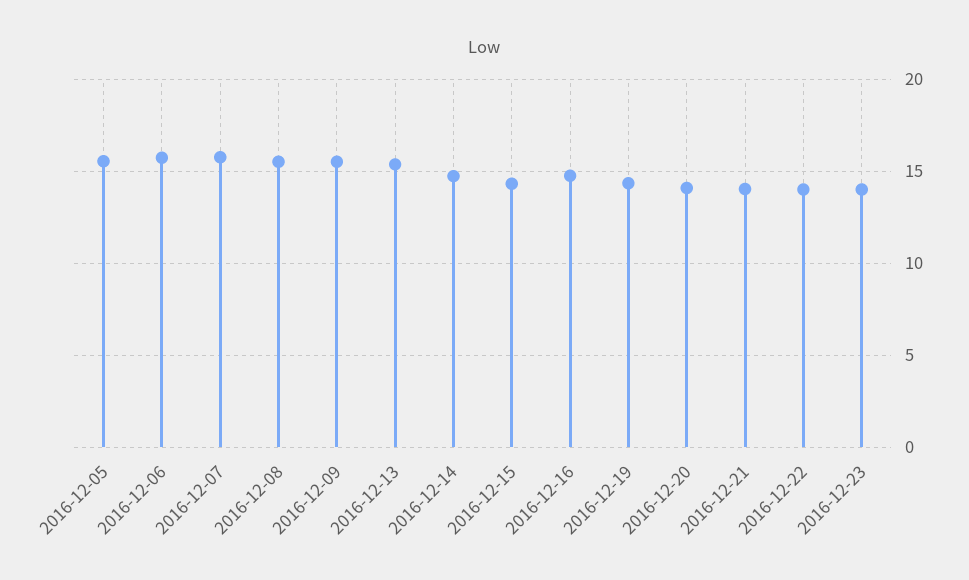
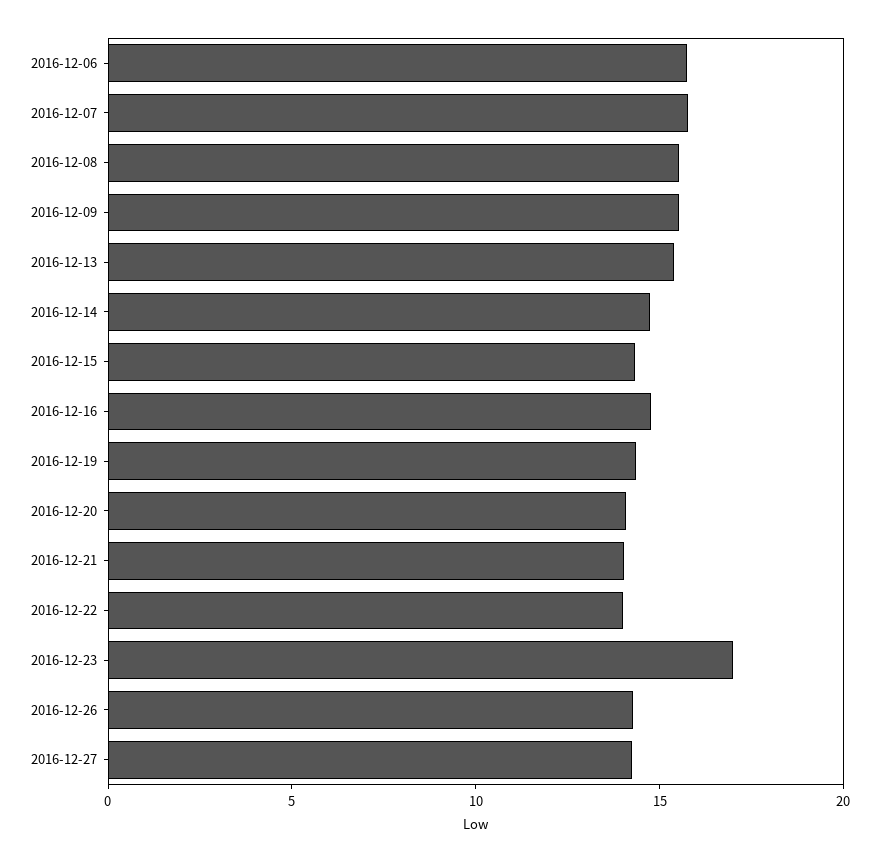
2016-12-05: 15.5 -> none
2016-12-23: 14 -> 17
2016-12-26: none -> 14
2016-12-27: none -> 14

